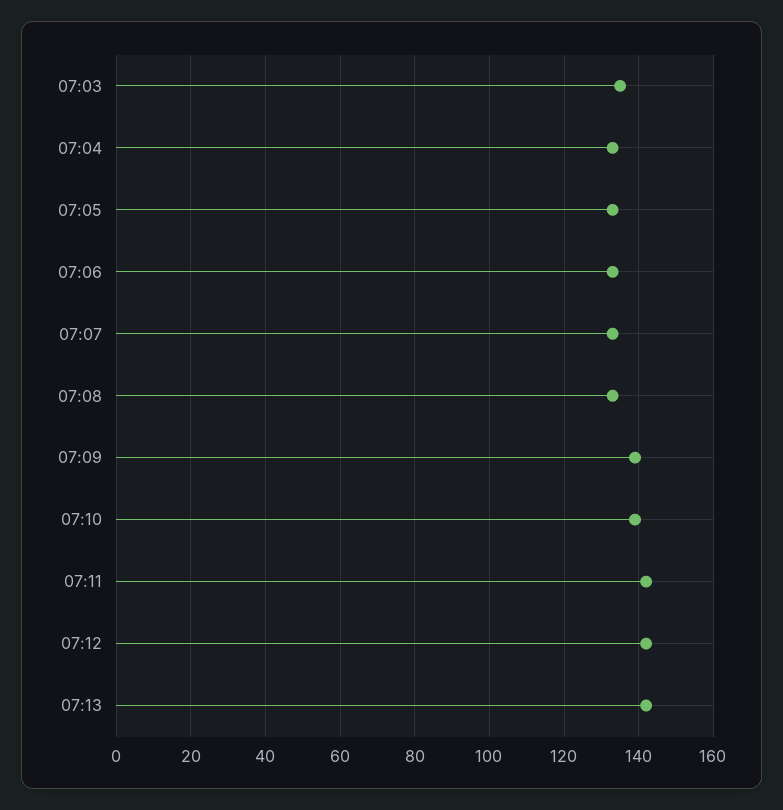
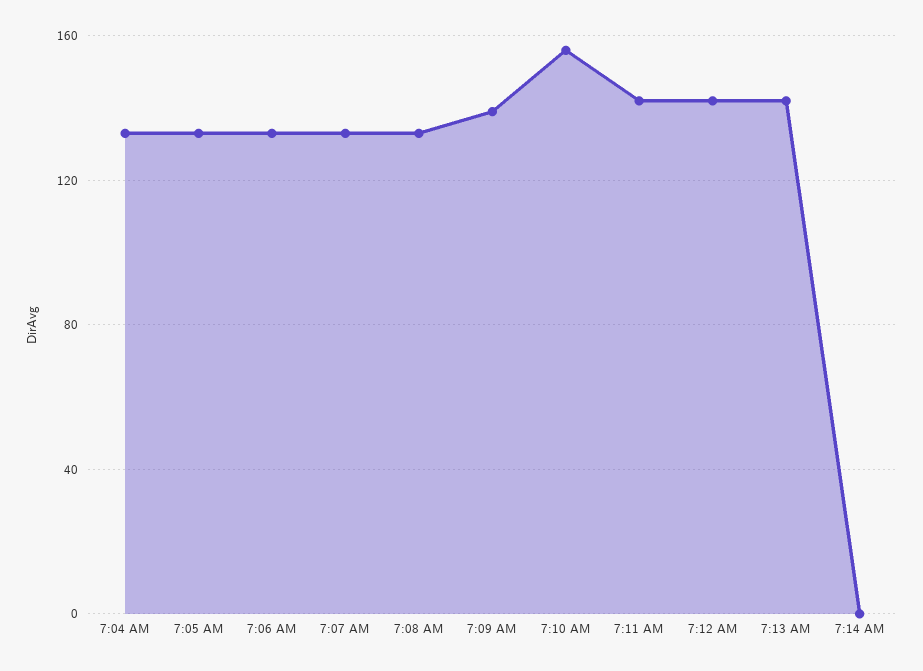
07:03: 135 -> none
07:10: 140 -> 155
7:14 AM: none -> 0

